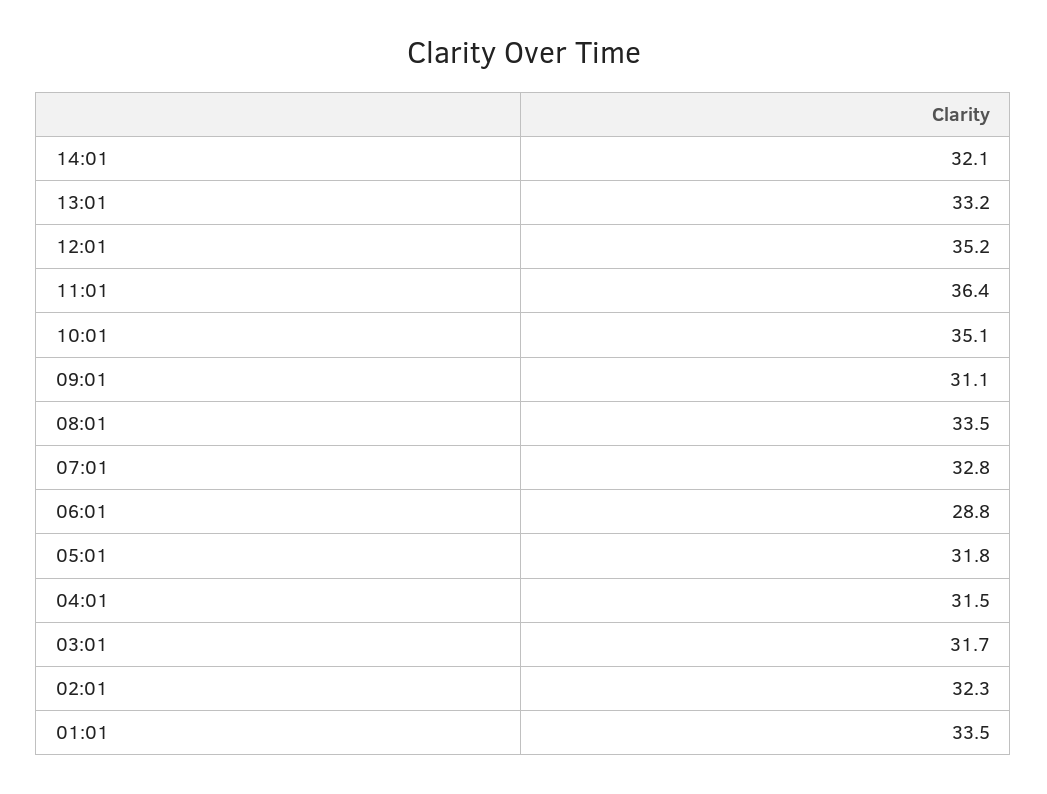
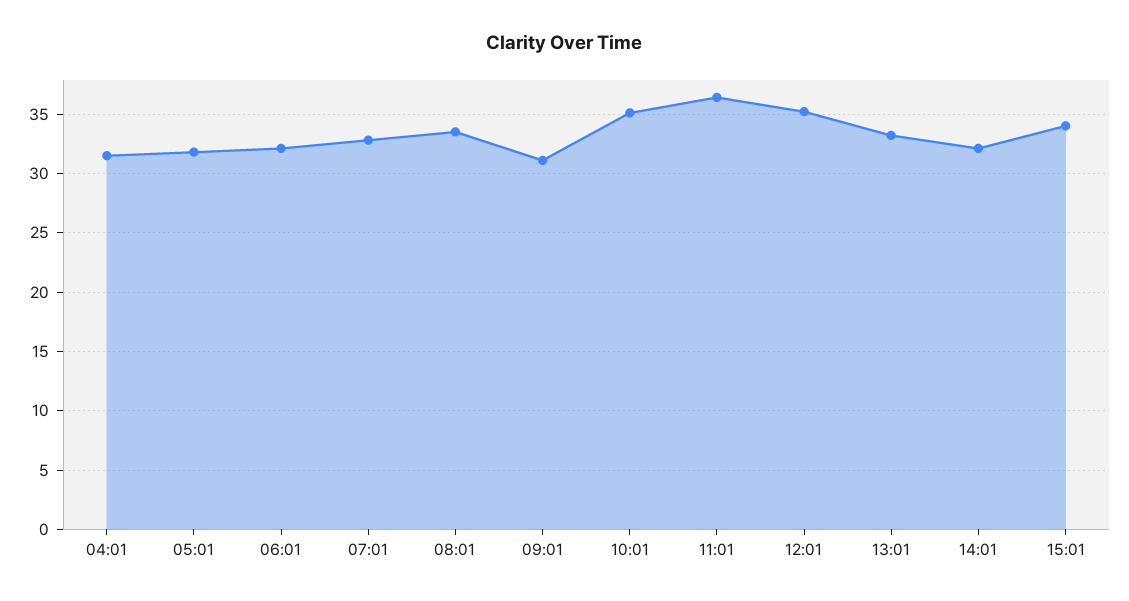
06:01: 28.8 -> 32
03:01: 31.7 -> none
02:01: 32.3 -> none
01:01: 33.5 -> none
15:01: none -> 34

